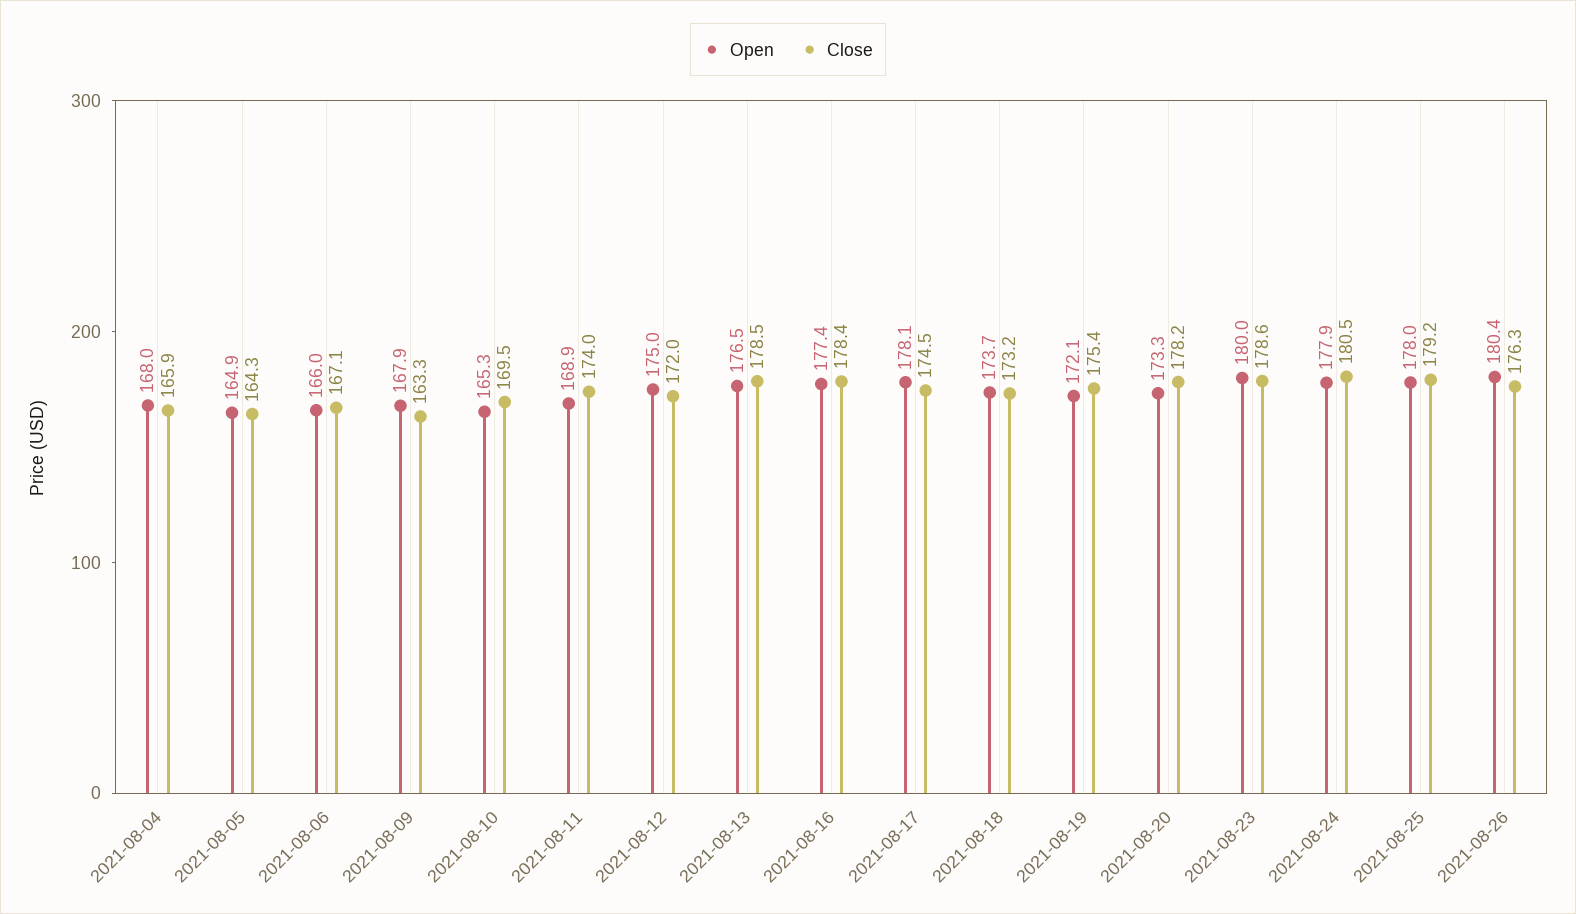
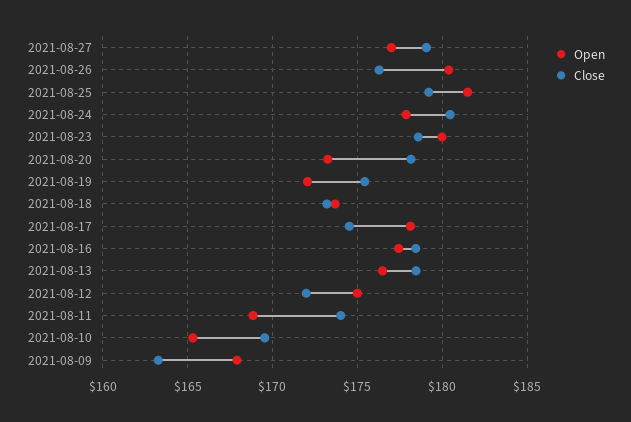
Open, 2021-08-04: 168 -> none
Close, 2021-08-04: 165.9 -> none
Open, 2021-08-05: 164.9 -> none
Close, 2021-08-05: 164.3 -> none
Open, 2021-08-06: 166 -> none
Close, 2021-08-06: 167.1 -> none
Open, 2021-08-25: 178 -> 181.5
Open, 2021-08-27: none -> 177
Close, 2021-08-27: none -> 179

